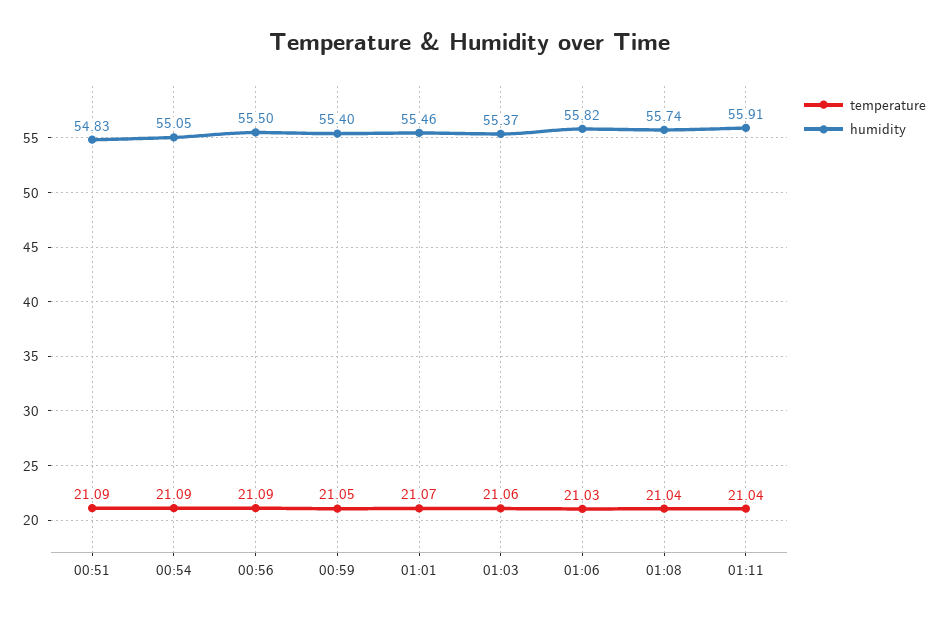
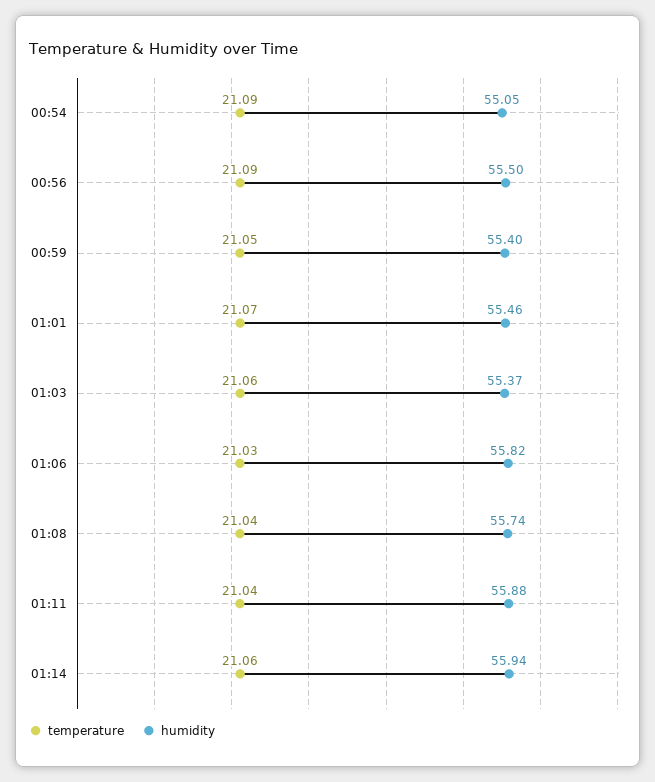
temperature, 00:51: 21.09 -> none
humidity, 00:51: 54.83 -> none
humidity, 01:11: 55.91 -> 55.88
temperature, 01:14: none -> 21.06
humidity, 01:14: none -> 55.94

